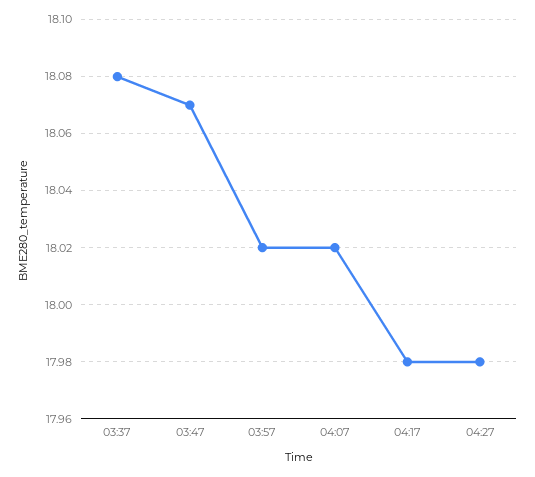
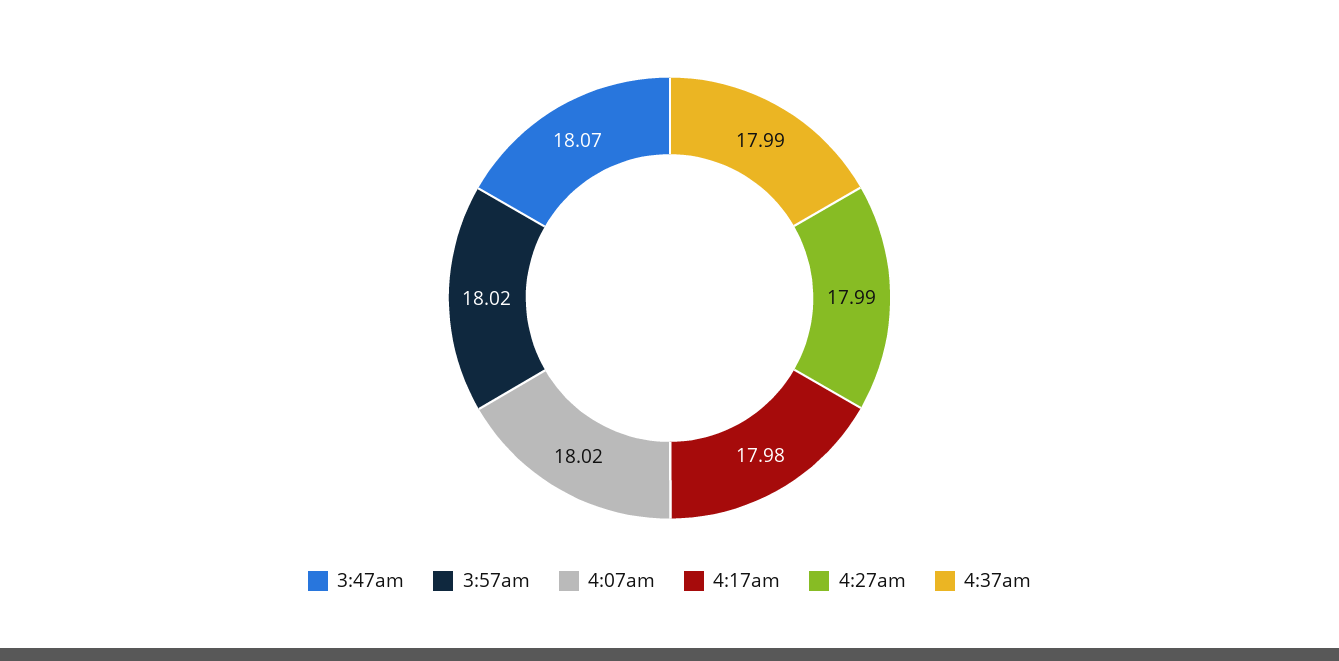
03:37: 18.08 -> none
04:27: 17.98 -> 17.99
4:37am: none -> 17.99

